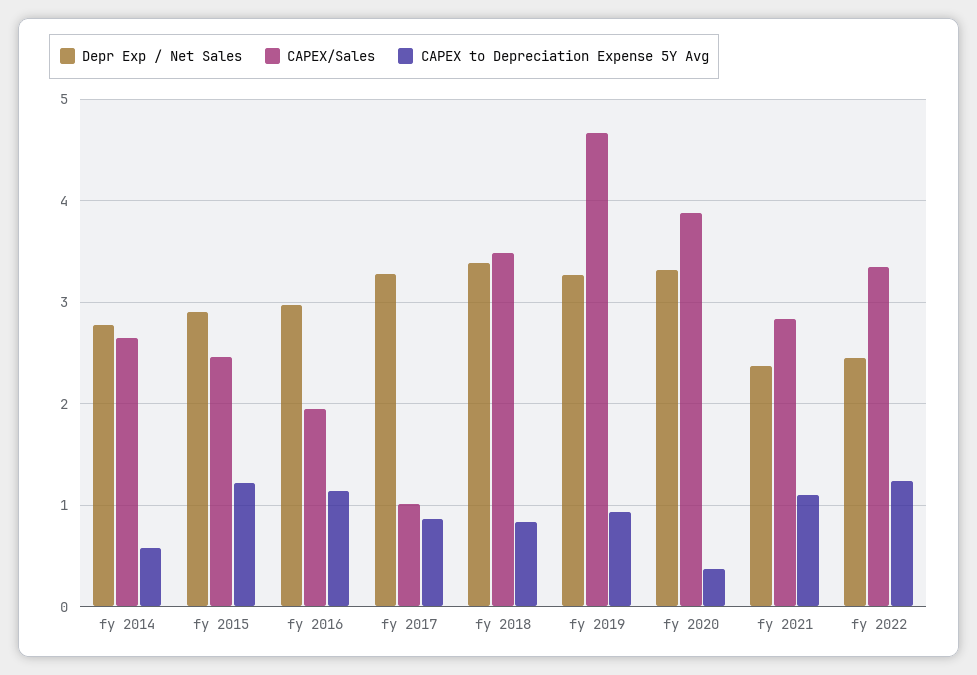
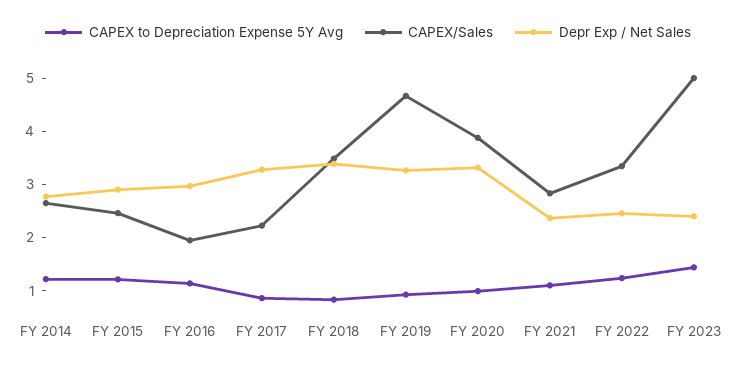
CAPEX to Depreciation Expense 5Y Avg, fy 2014: 0.6 -> 1.2
CAPEX/Sales, fy 2017: 1 -> 2.2
CAPEX to Depreciation Expense 5Y Avg, fy 2020: 0.4 -> 1
CAPEX to Depreciation Expense 5Y Avg, FY 2023: none -> 1.4
CAPEX/Sales, FY 2023: none -> 5
Depr Exp / Net Sales, FY 2023: none -> 2.4

